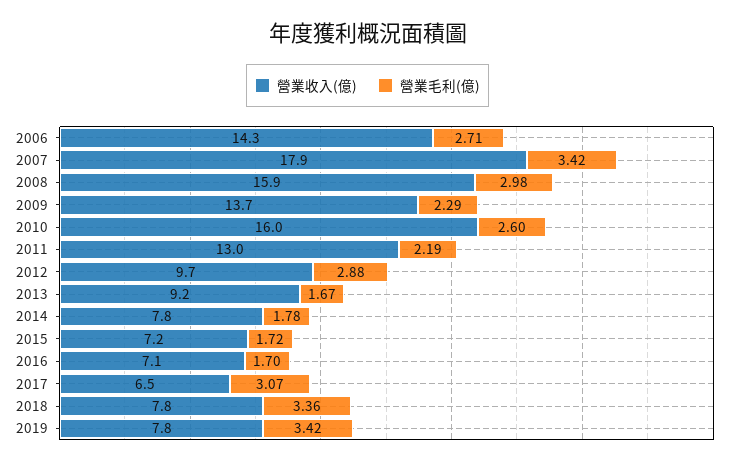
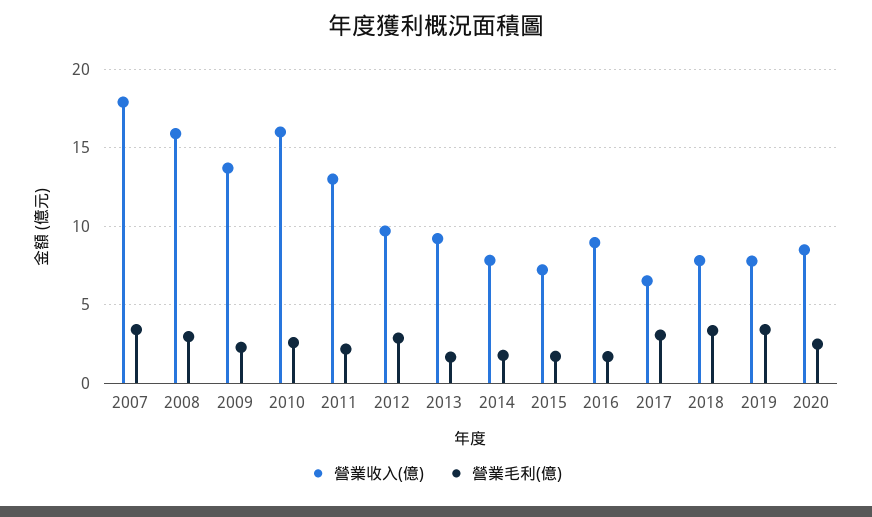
營業收入(億), 2006: 14.3 -> none
營業毛利(億), 2006: 2.71 -> none
營業收入(億), 2016: 7.1 -> 9
營業收入(億), 2020: none -> 8.5
營業毛利(億), 2020: none -> 2.5

